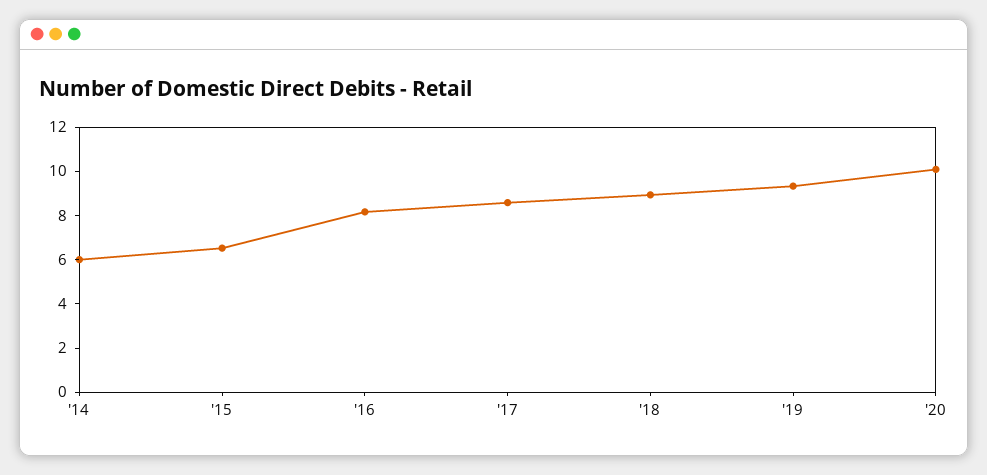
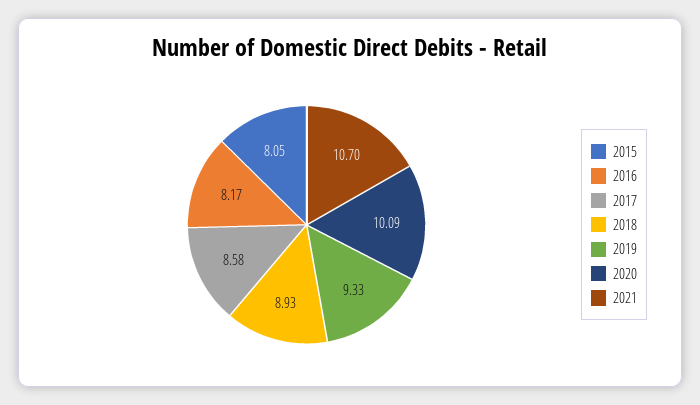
'14: 6 -> none
'15: 6.5 -> 8.05
2021: none -> 10.7

